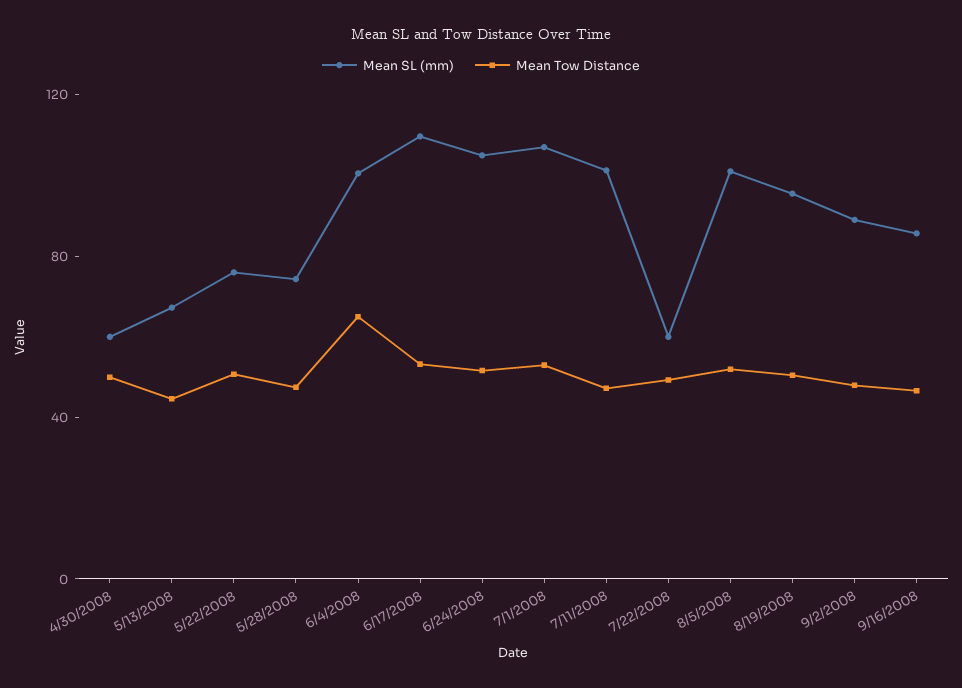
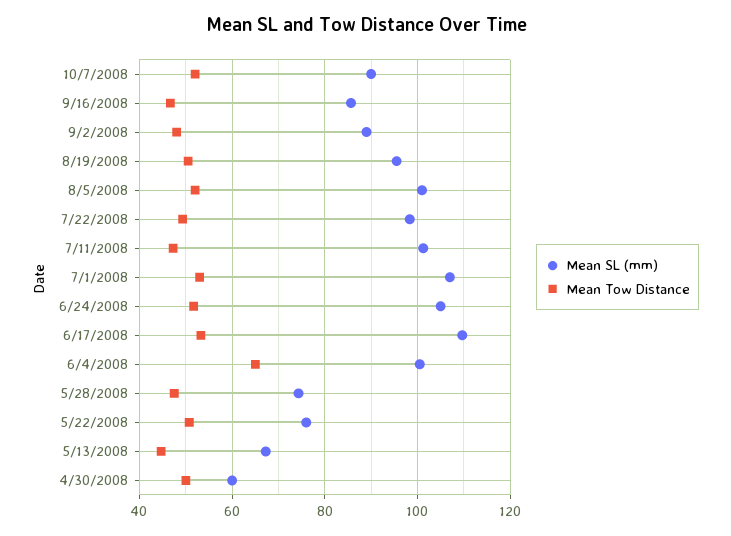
Mean SL (mm), 7/22/2008: 60 -> 98
Mean SL (mm), 10/7/2008: none -> 90
Mean Tow Distance, 10/7/2008: none -> 52

